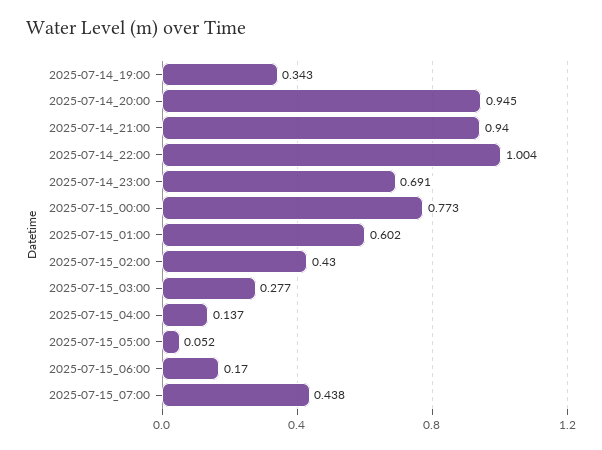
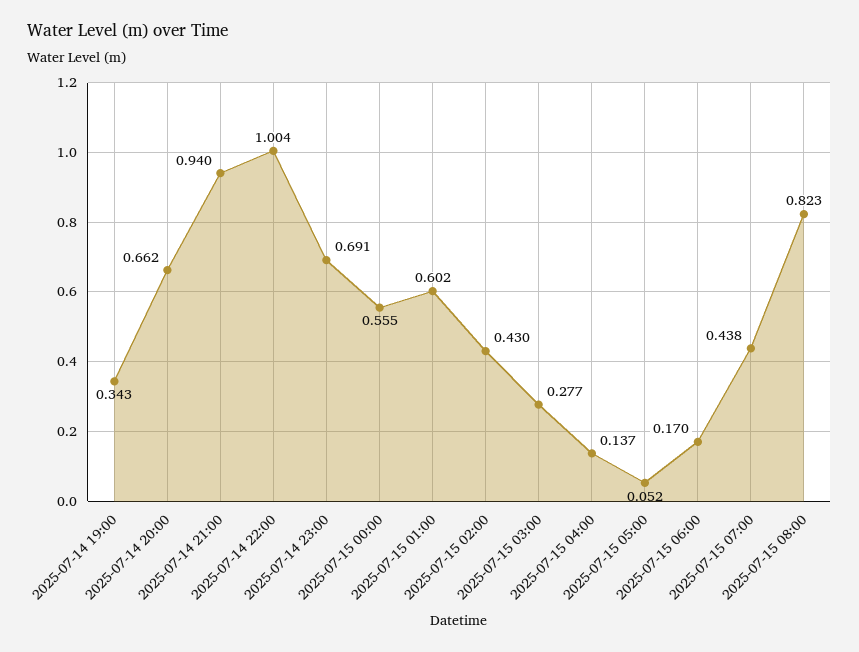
2025-07-14_20:00: 0.945 -> 0.662
2025-07-15_00:00: 0.773 -> 0.555
2025-07-15 08:00: none -> 0.823

